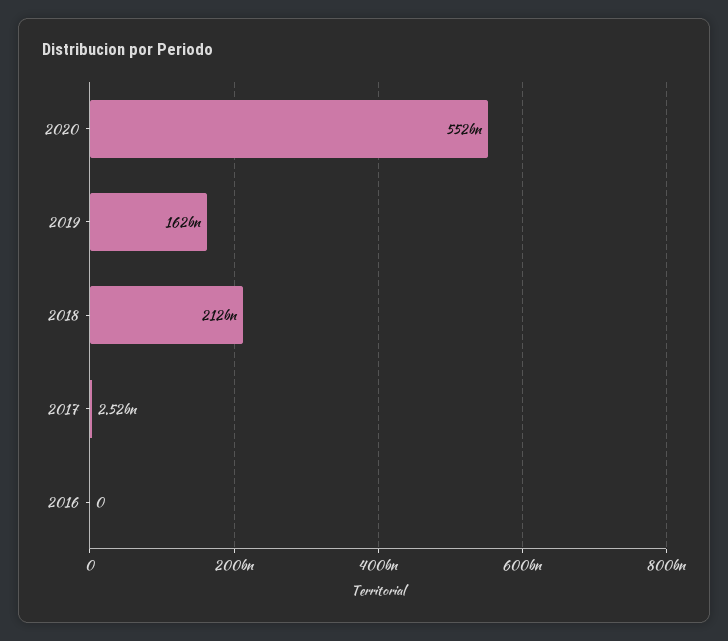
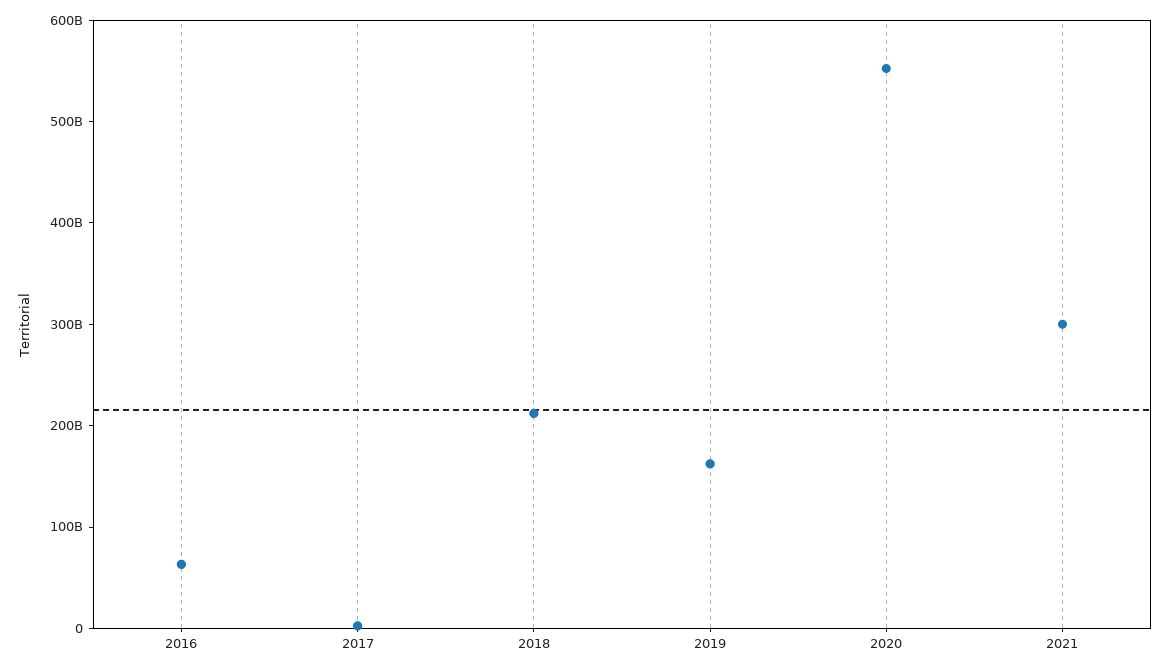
2016: 0 -> 60000000000
2021: none -> 300000000000

